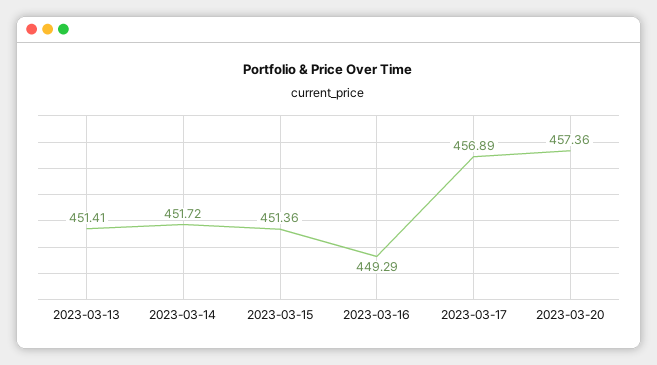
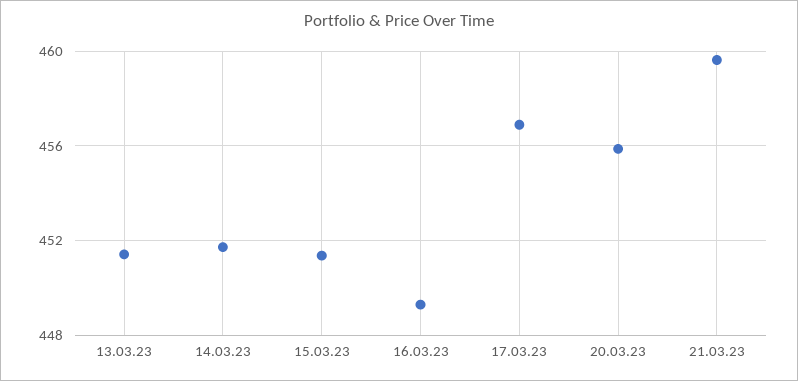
2023-03-20: 457.36 -> 456
21.03.23: none -> 459.5

